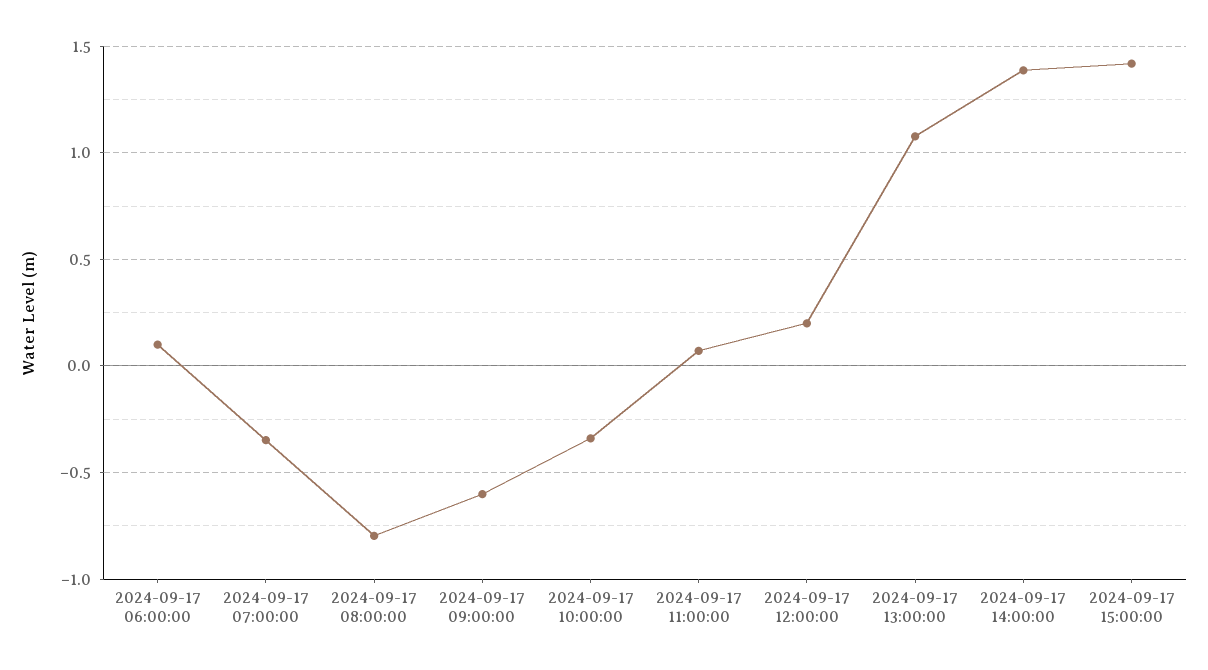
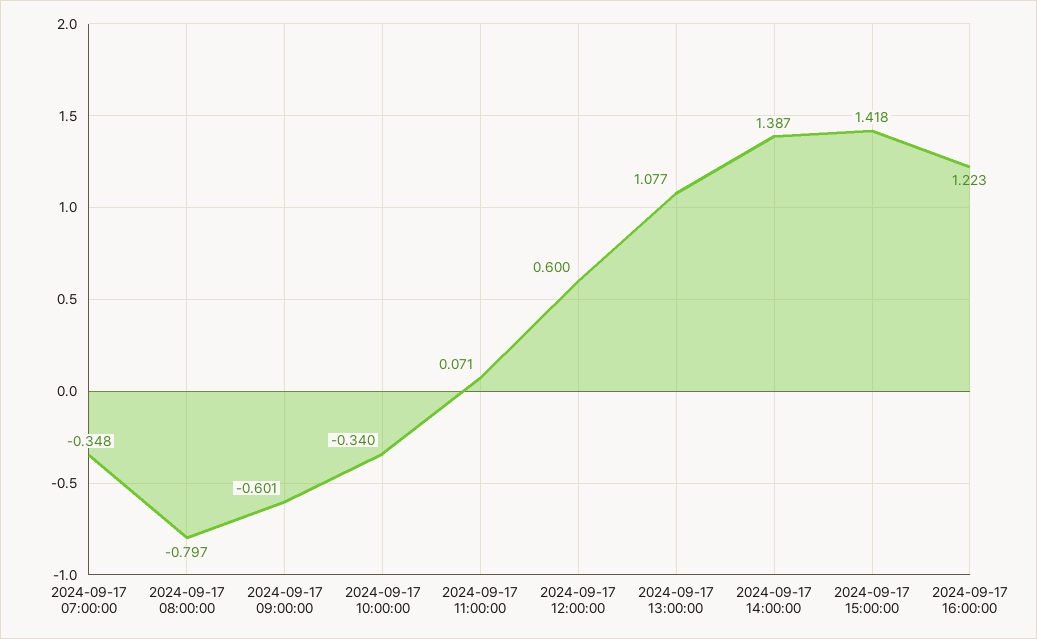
2024-09-17 06:00:00: 0.1 -> none
2024-09-17 12:00:00: 0.2 -> 0.6
2024-09-17 16:00:00: none -> 1.223

